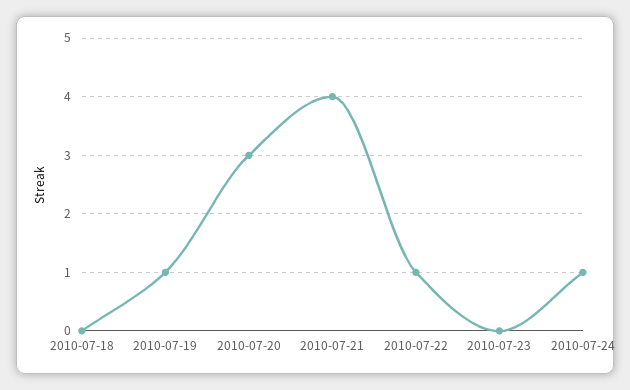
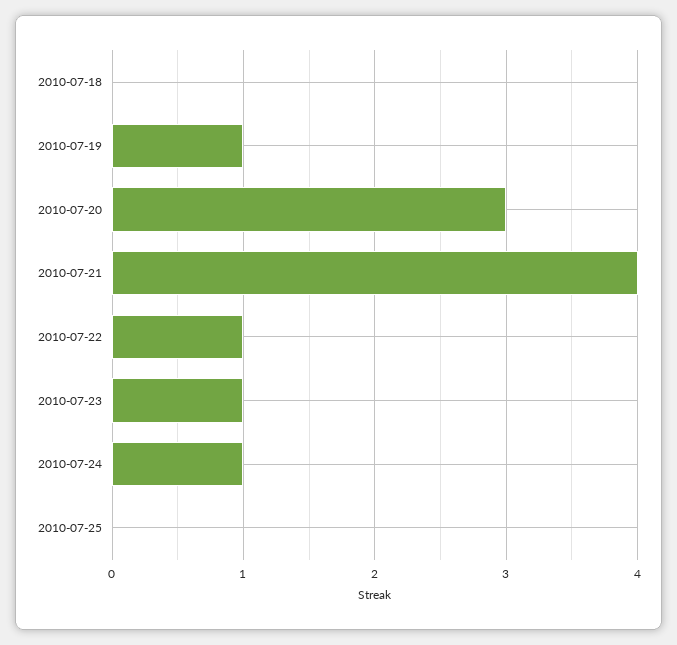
2010-07-23: 0 -> 1
2010-07-25: none -> 0

